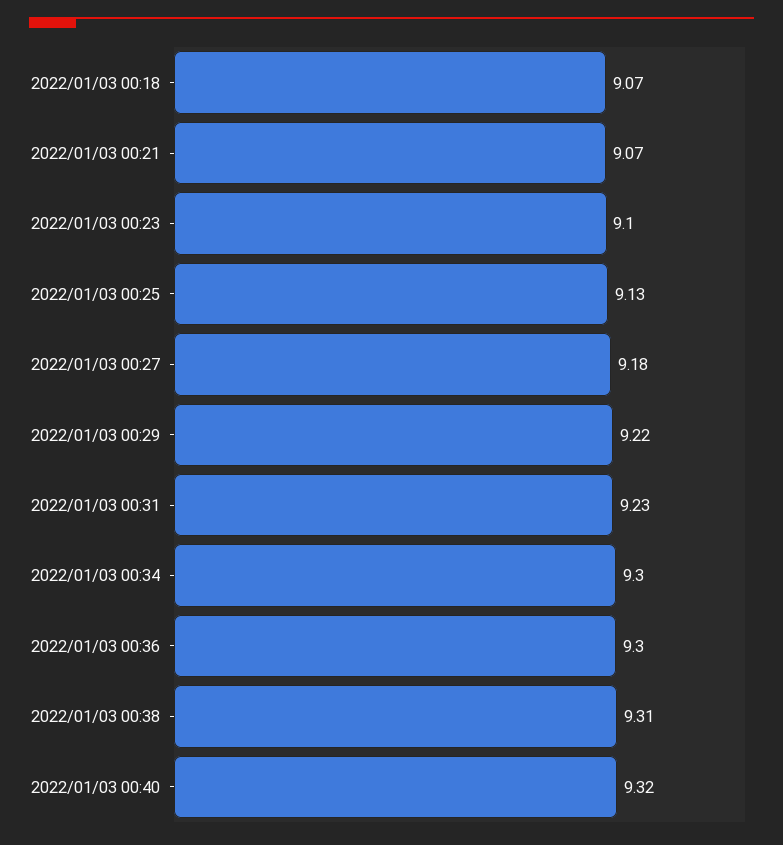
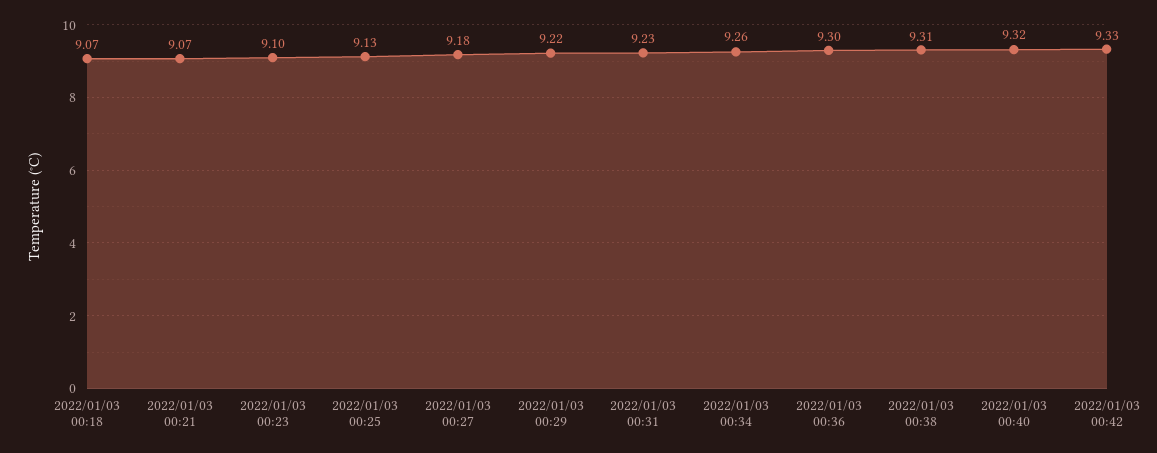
2022/01/03 00:34: 9.3 -> 9.26
2022/01/03 00:42: none -> 9.33

